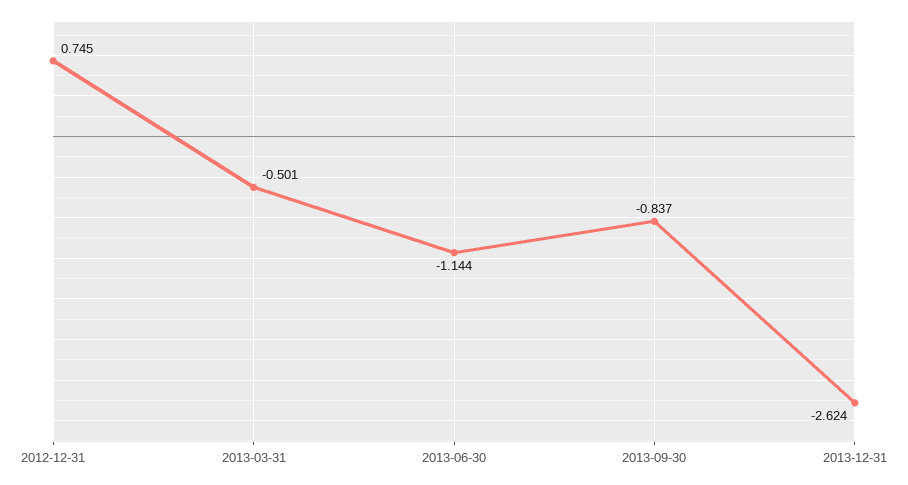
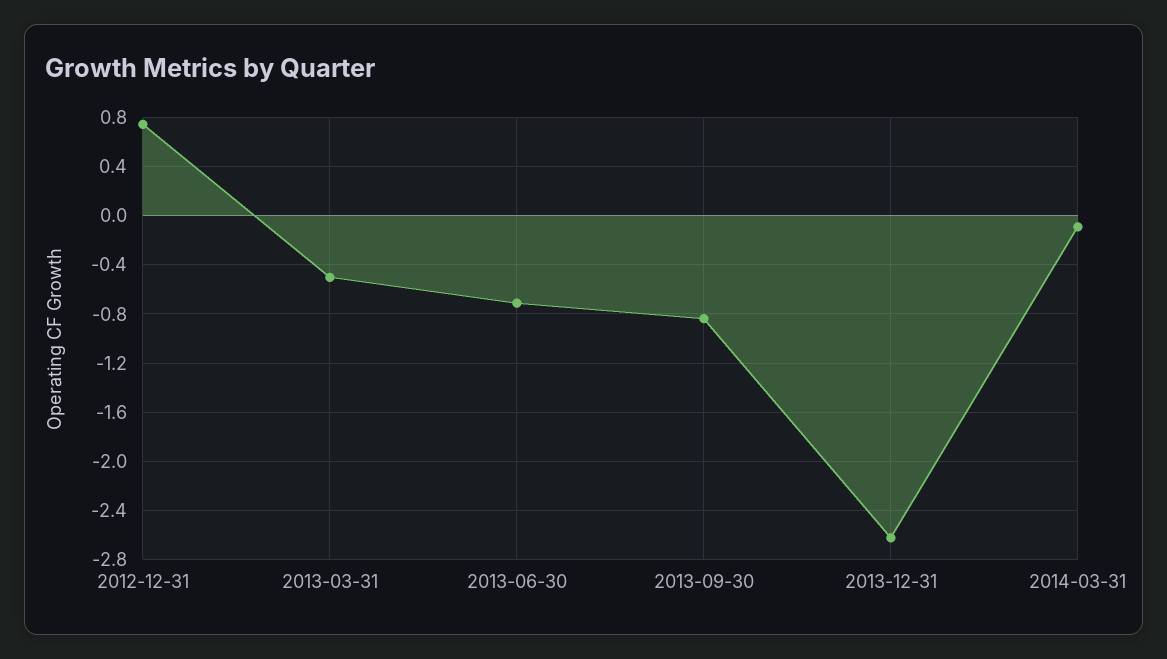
2013-06-30: -1.144 -> -0.7
2014-03-31: none -> -0.1

